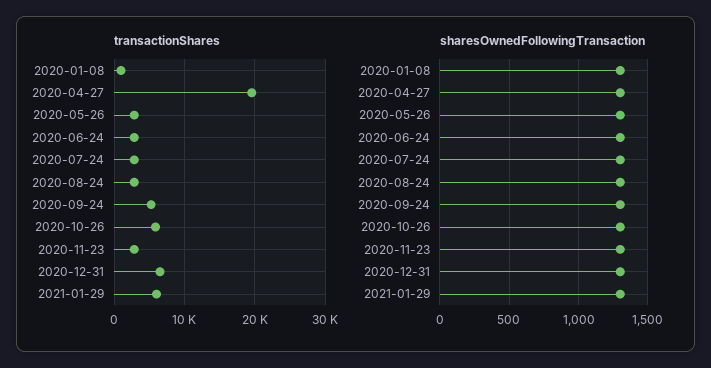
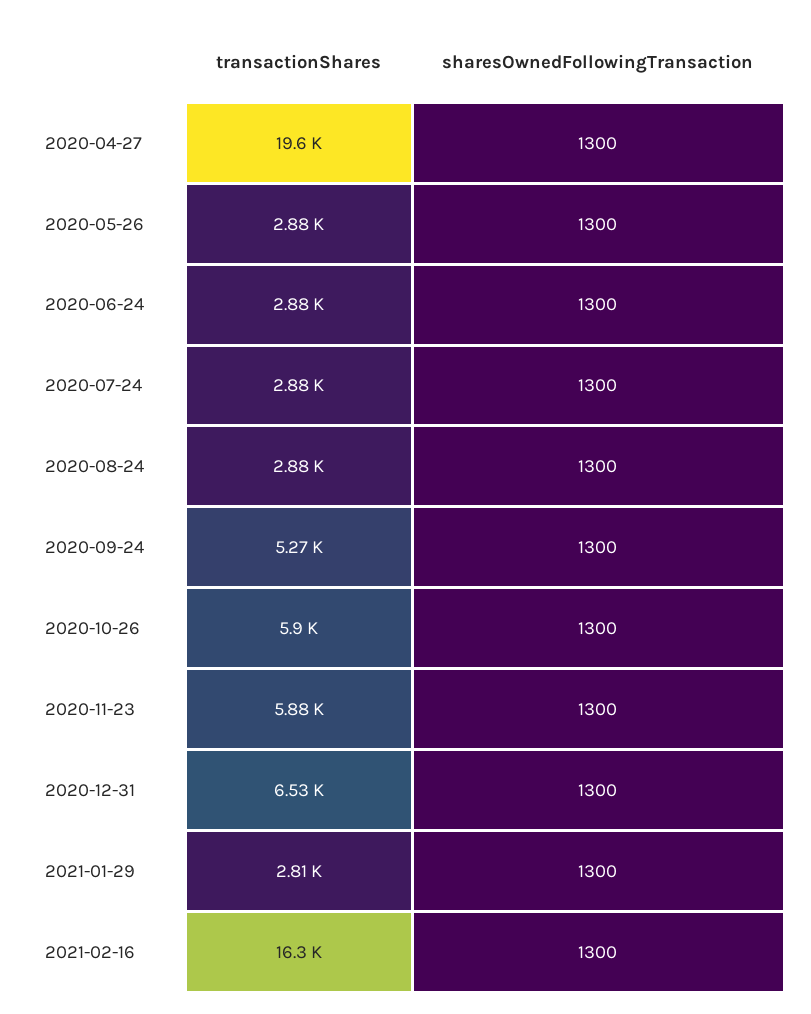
transactionShares, 2020-01-08: 1000 -> none
transactionShares, 2020-11-23: 3000 -> 5880
transactionShares, 2021-01-29: 6000 -> 2810
sharesOwnedFollowingTransaction, 2020-01-08: 1300 -> none
transactionShares, 2021-02-16: none -> 16300
sharesOwnedFollowingTransaction, 2021-02-16: none -> 1300

